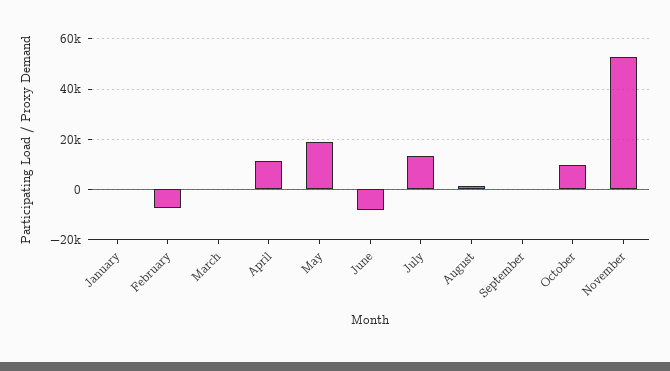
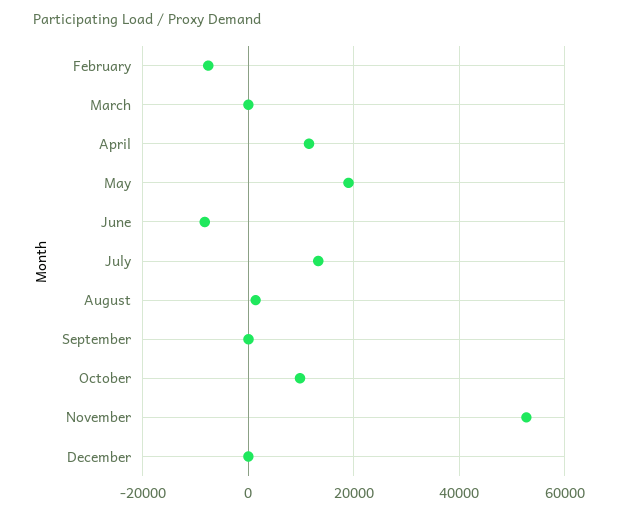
January: 0 -> none
December: none -> 0

